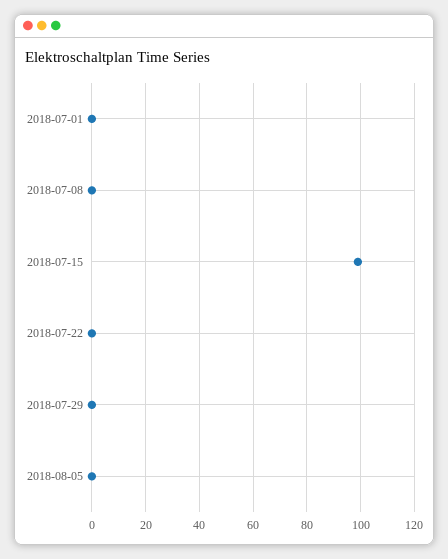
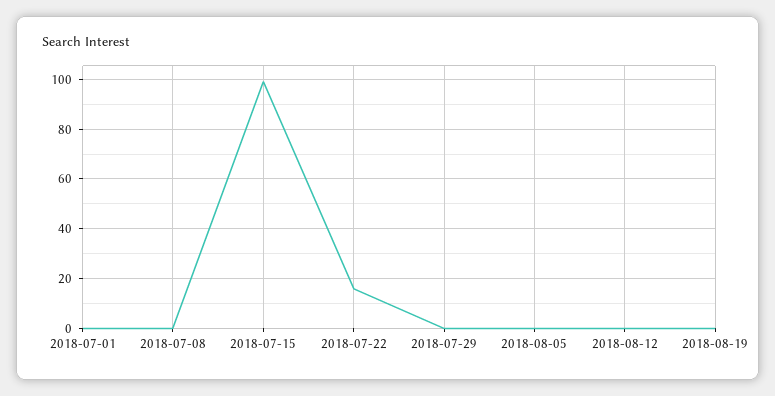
2018-07-22: 0 -> 15
2018-08-12: none -> 0
2018-08-19: none -> 0

